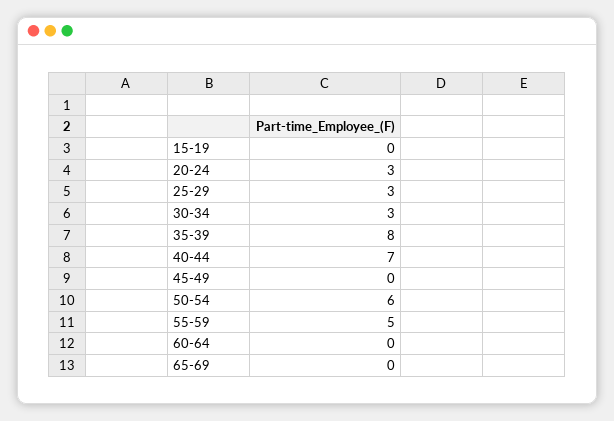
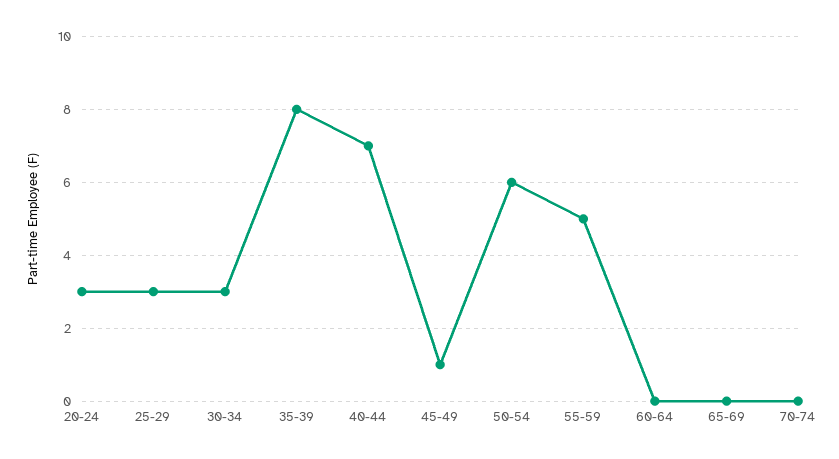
15-19: 0 -> none
45-49: 0 -> 1
70-74: none -> 0

